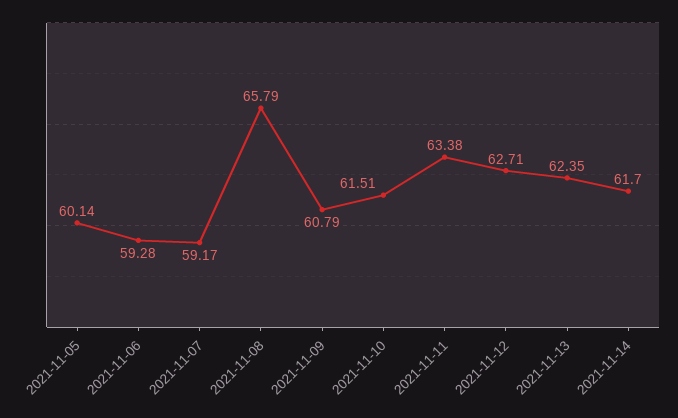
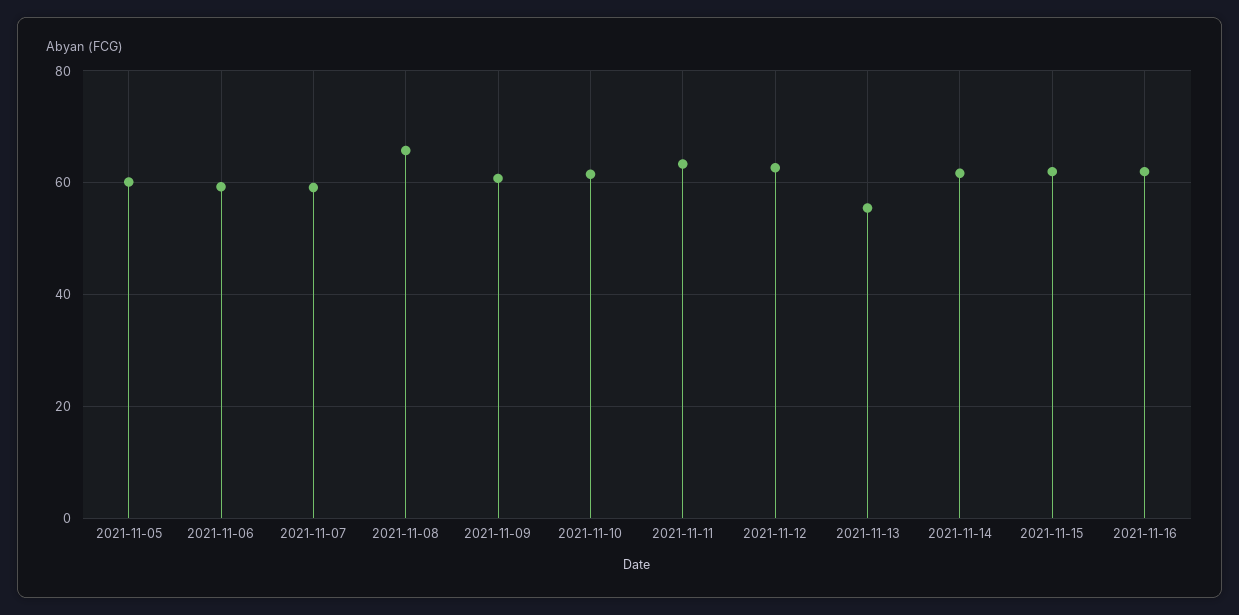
2021-11-13: 62.35 -> 56
2021-11-15: none -> 62
2021-11-16: none -> 62

